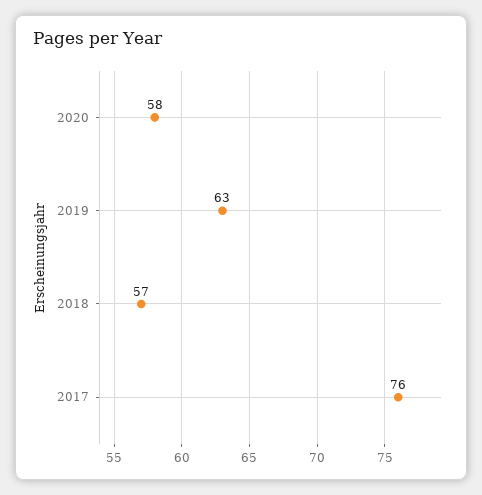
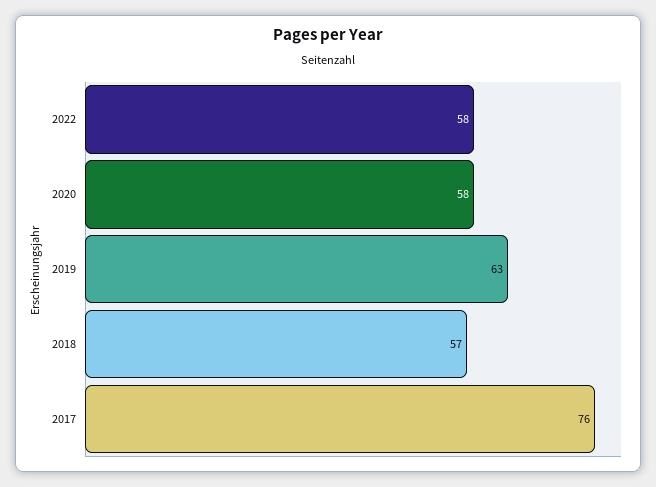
2022: none -> 58

